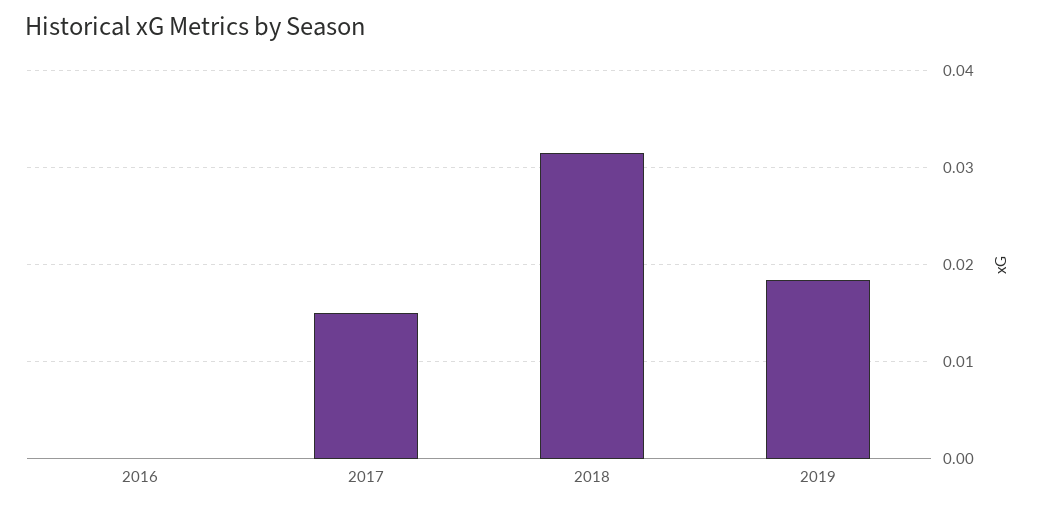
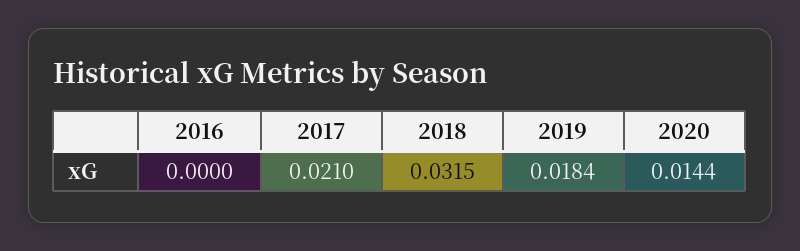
2017: 0.015 -> 0.021
2020: none -> 0.0144

